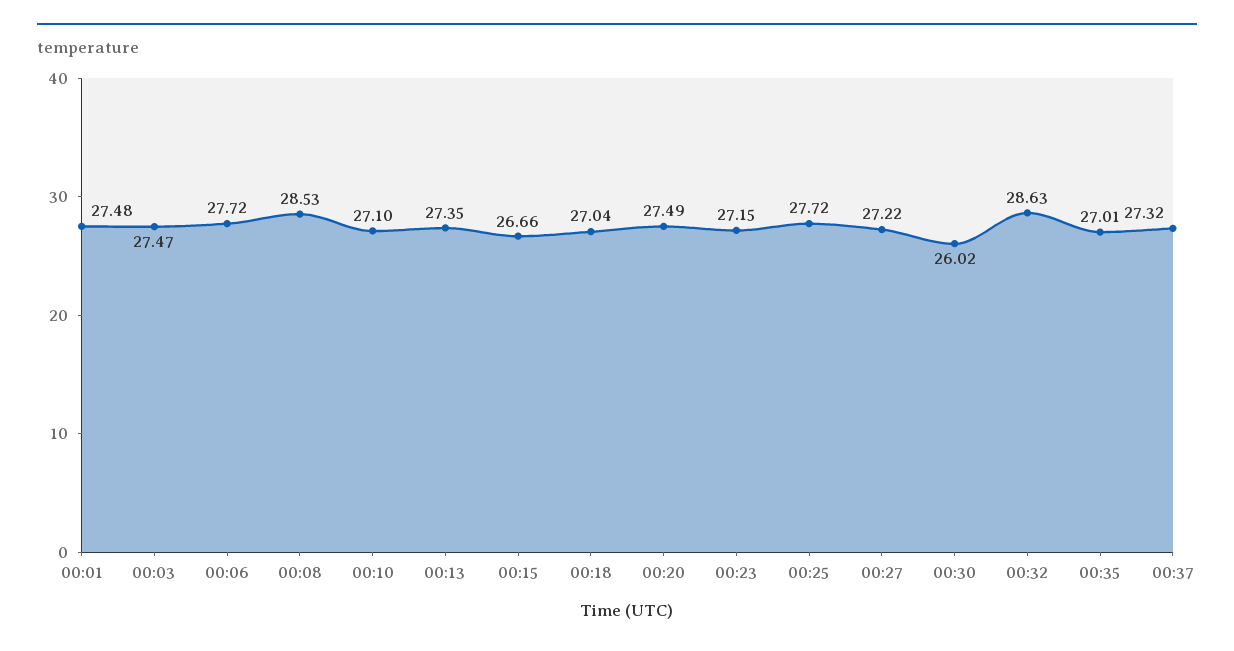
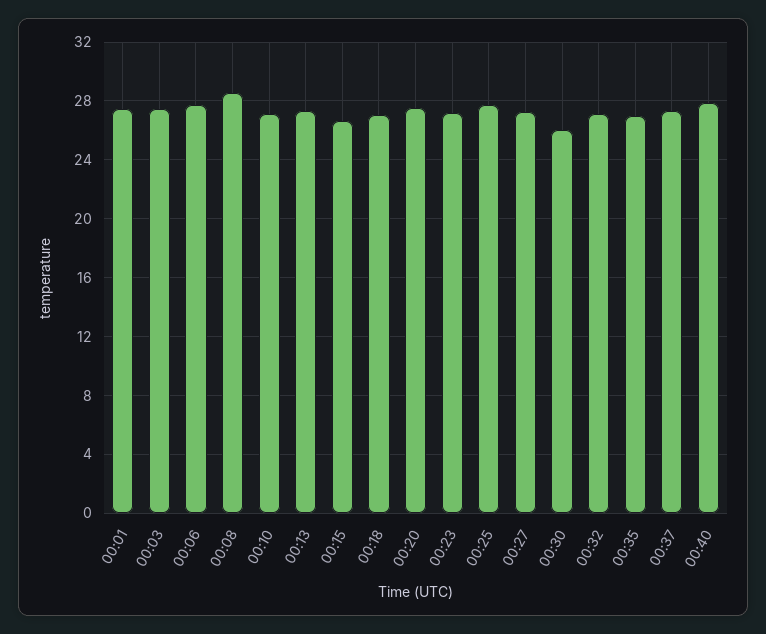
00:32: 28.63 -> 27
00:40: none -> 28

